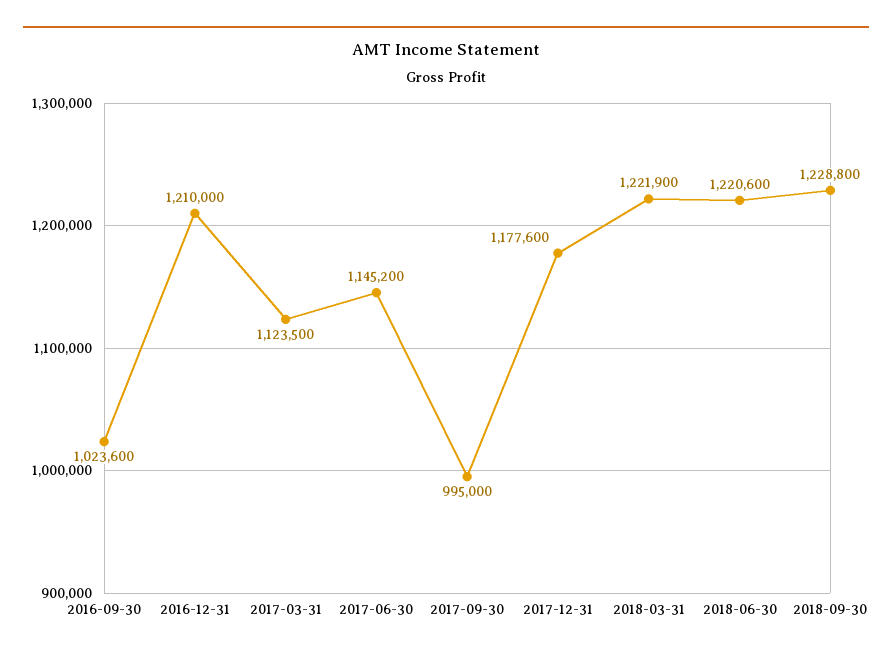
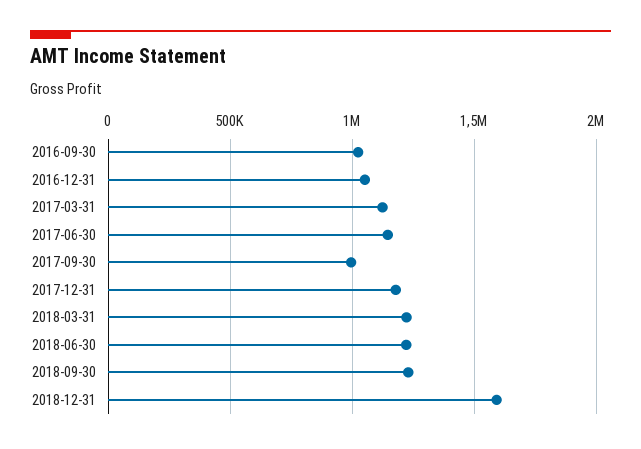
2016-12-31: 1210000 -> 1050000
2018-12-31: none -> 1600000

